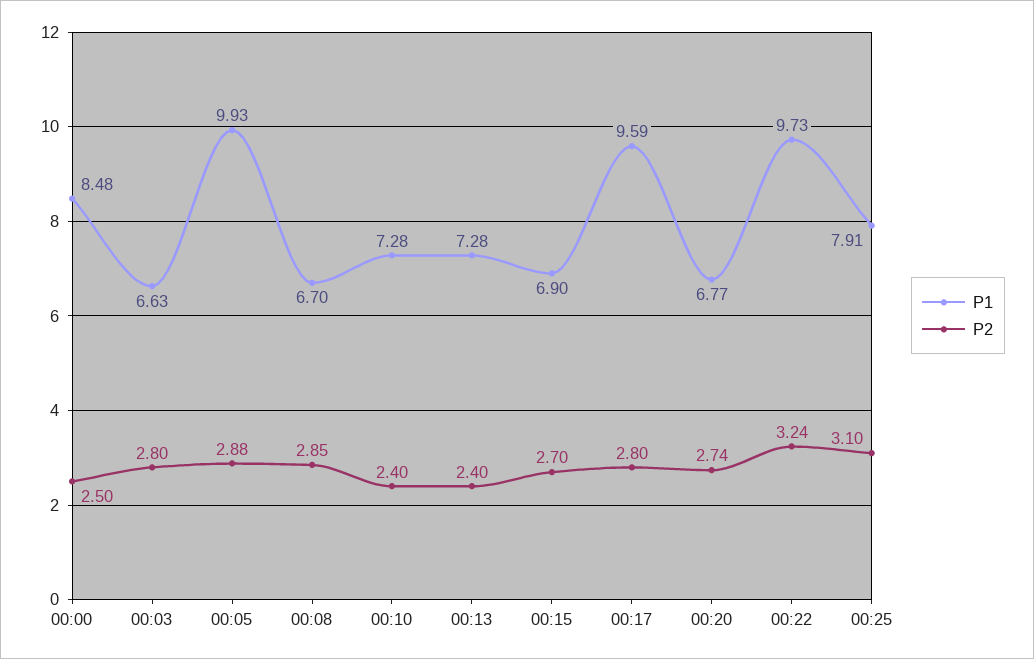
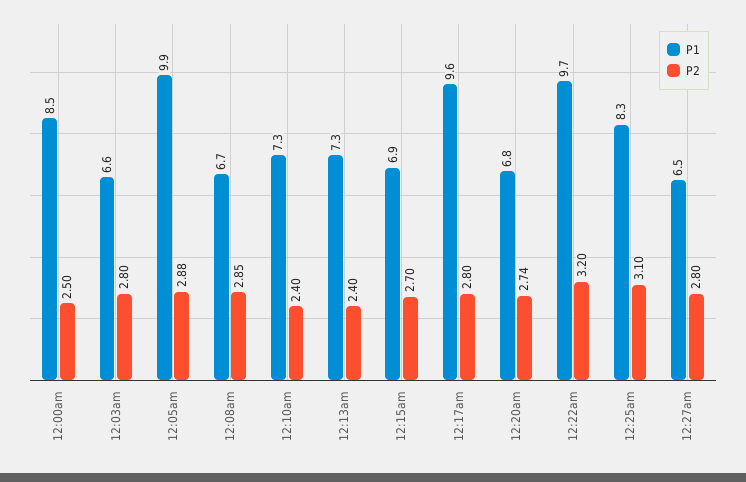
P2, 00:22: 3.24 -> 3.2
P1, 00:25: 7.91 -> 8.3
P1, 12:27am: none -> 6.5
P2, 12:27am: none -> 2.8

